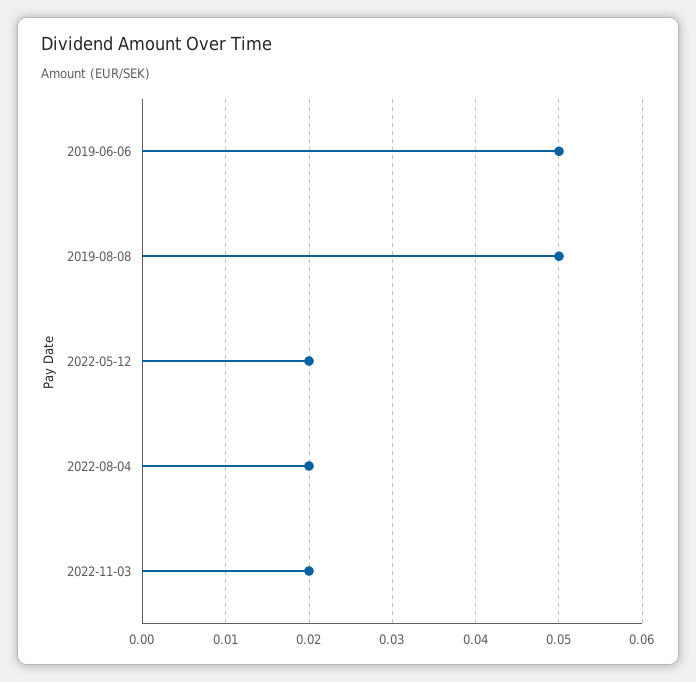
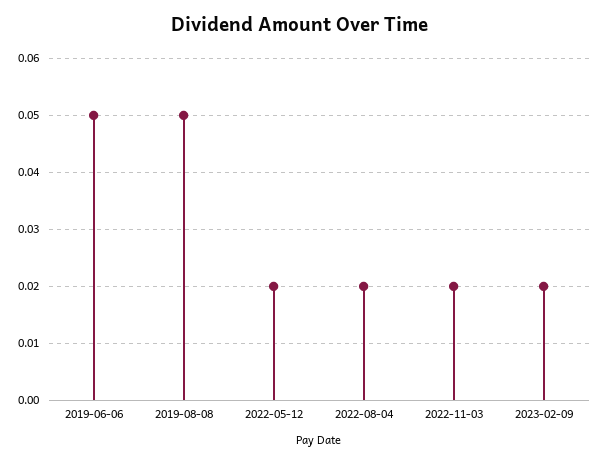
2023-02-09: none -> 0.02

